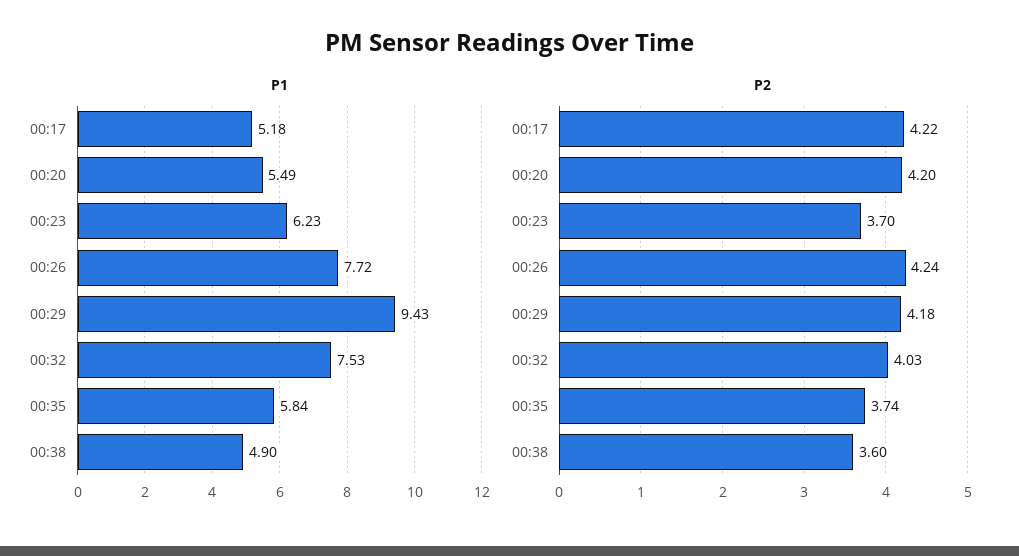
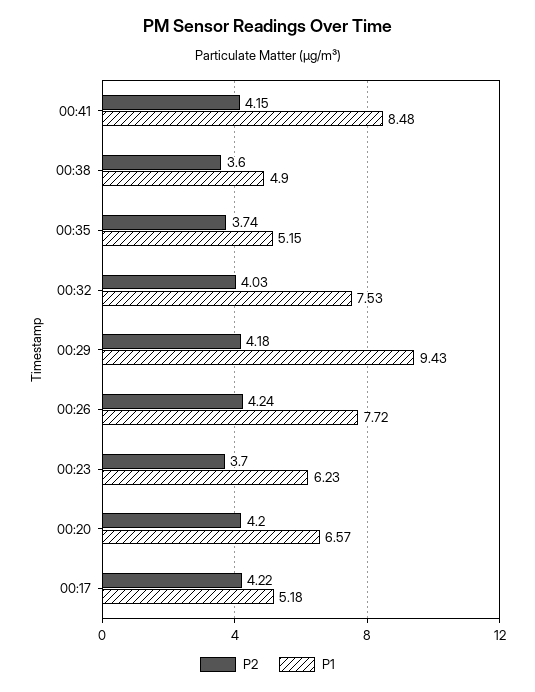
P1, 00:20: 5.49 -> 6.57
P1, 00:35: 5.84 -> 5.15
P2, 00:41: none -> 4.15
P1, 00:41: none -> 8.48

